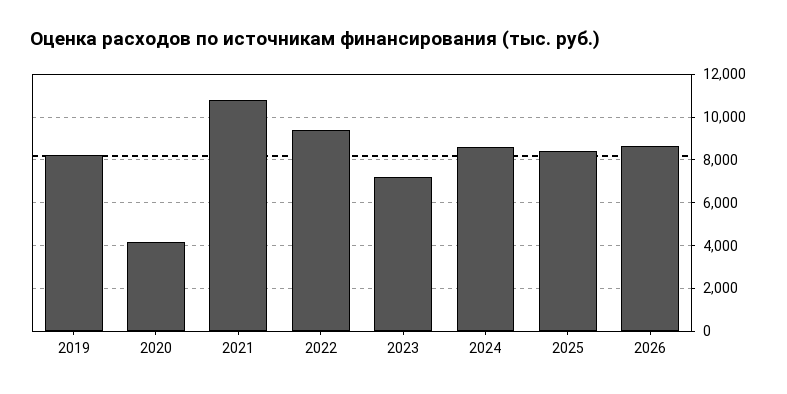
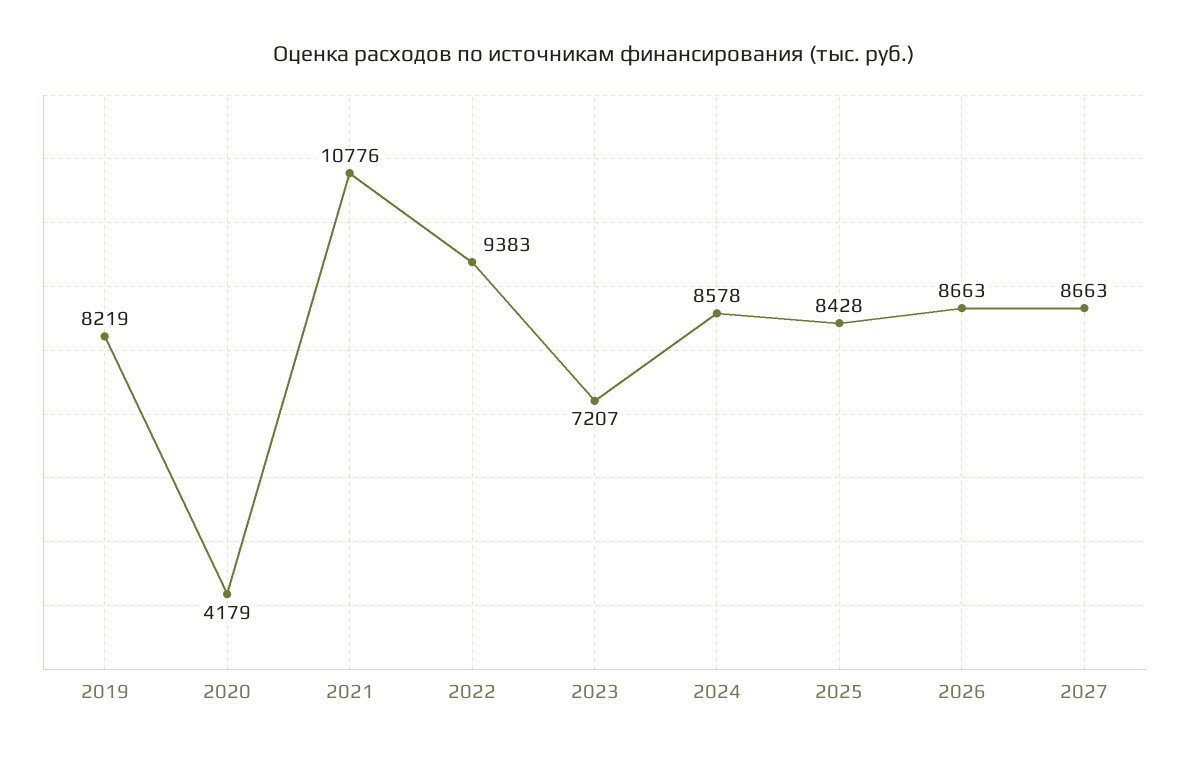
2027: none -> 8663

